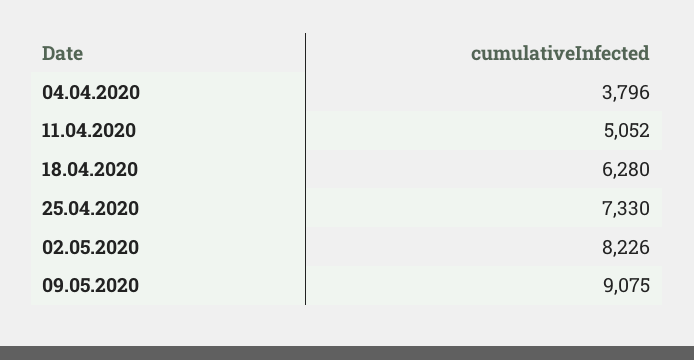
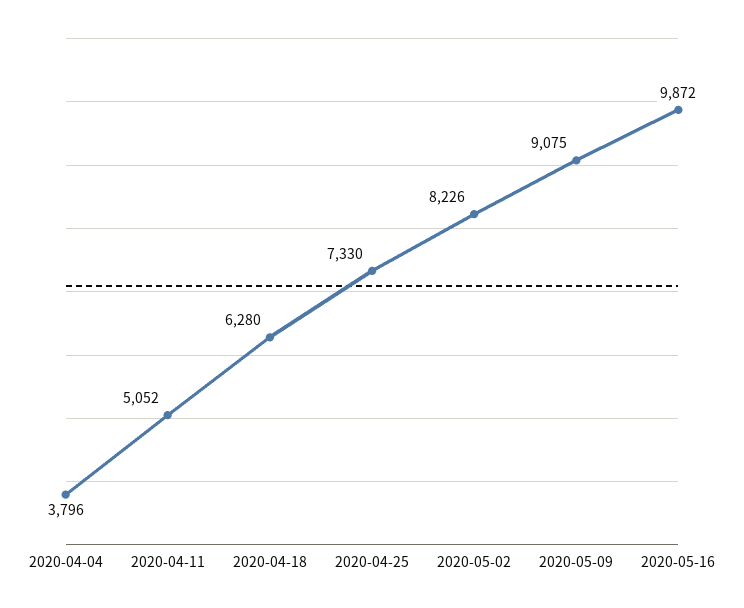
2020-05-16: none -> 9872

